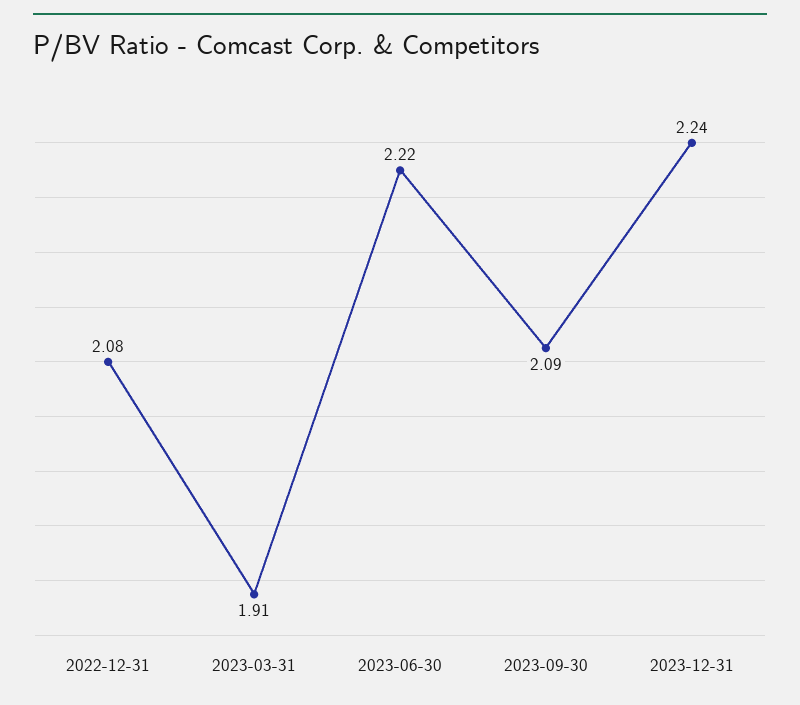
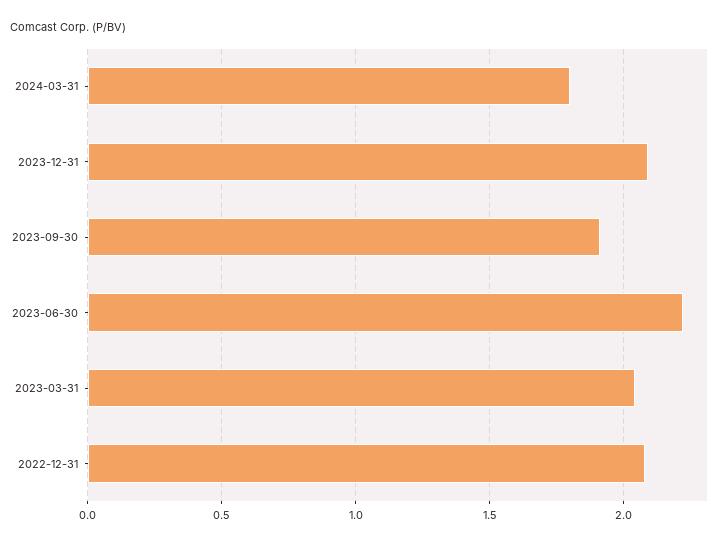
2023-03-31: 1.91 -> 2.05
2023-09-30: 2.09 -> 1.9
2023-12-31: 2.24 -> 2.1
2024-03-31: none -> 1.8

